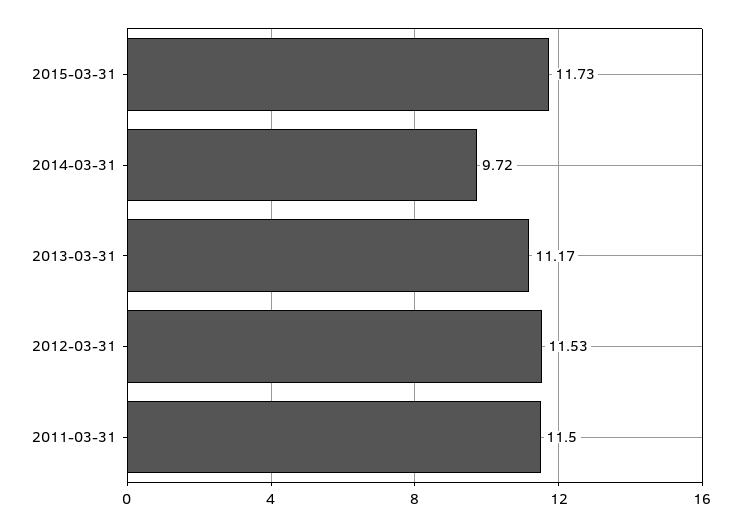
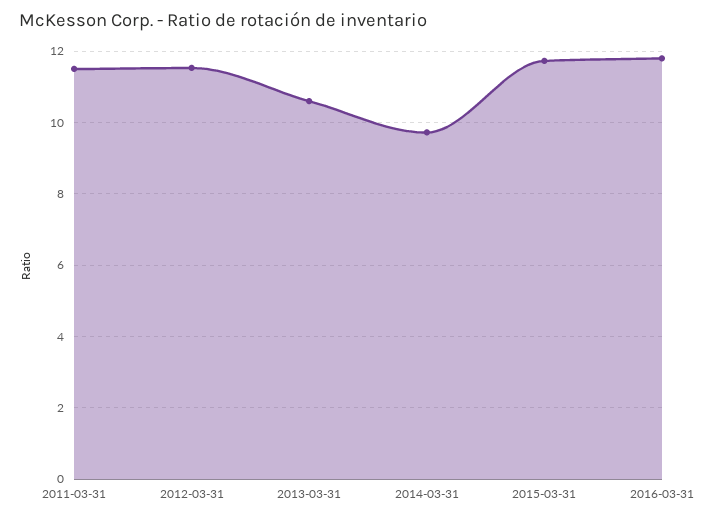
2013-03-31: 11.17 -> 10.6
2016-03-31: none -> 11.8

